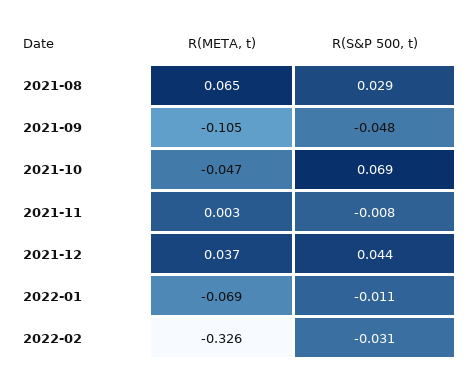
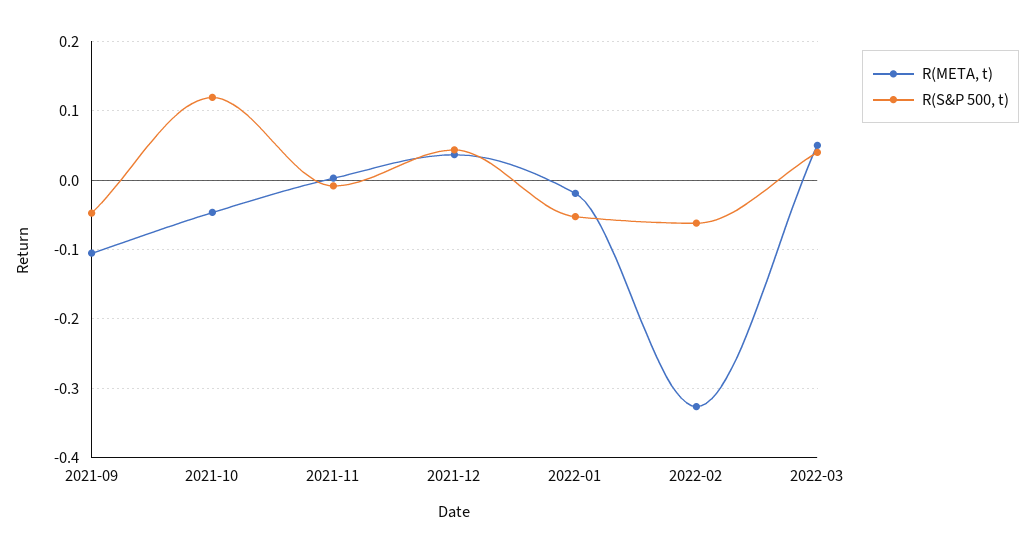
R(META, t), 2021-08: 0.065 -> none
R(S&P 500, t), 2021-08: 0.029 -> none
R(S&P 500, t), 2021-10: 0.069 -> 0.12
R(META, t), 2022-01: -0.069 -> -0.02
R(S&P 500, t), 2022-01: -0.011 -> -0.05
R(S&P 500, t), 2022-02: -0.031 -> -0.06
R(META, t), 2022-03: none -> 0.05
R(S&P 500, t), 2022-03: none -> 0.04

